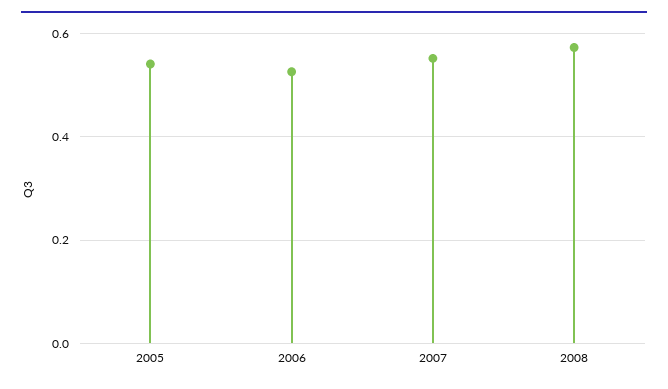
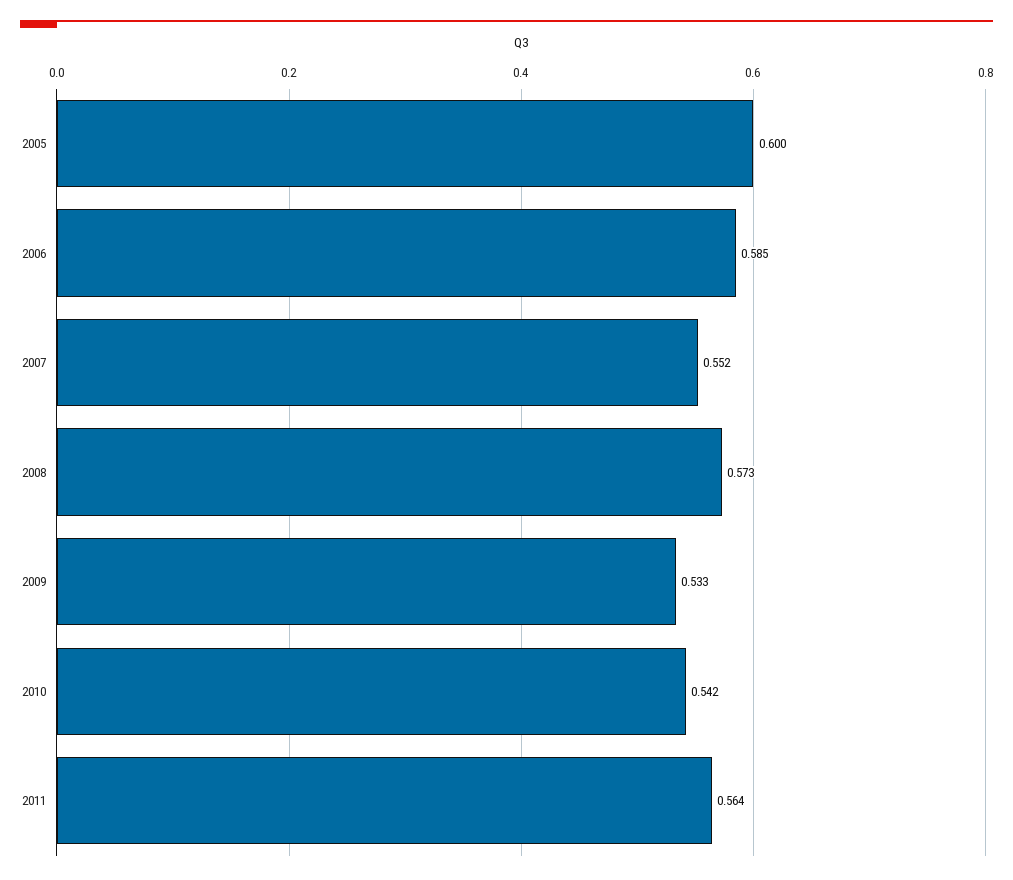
2005: 0.54 -> 0.6
2006: 0.52 -> 0.585
2009: none -> 0.533
2010: none -> 0.542
2011: none -> 0.564

